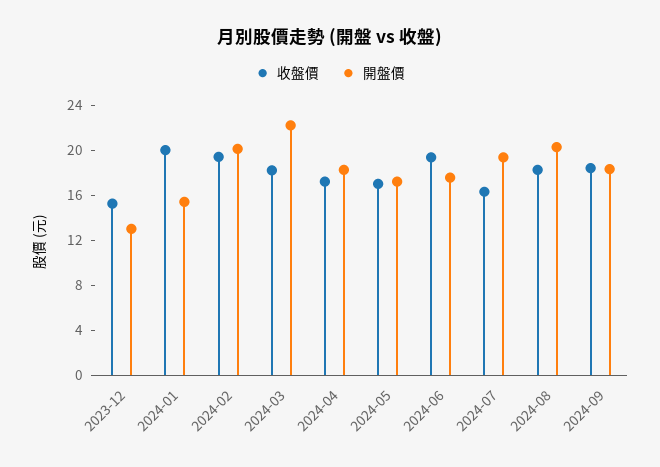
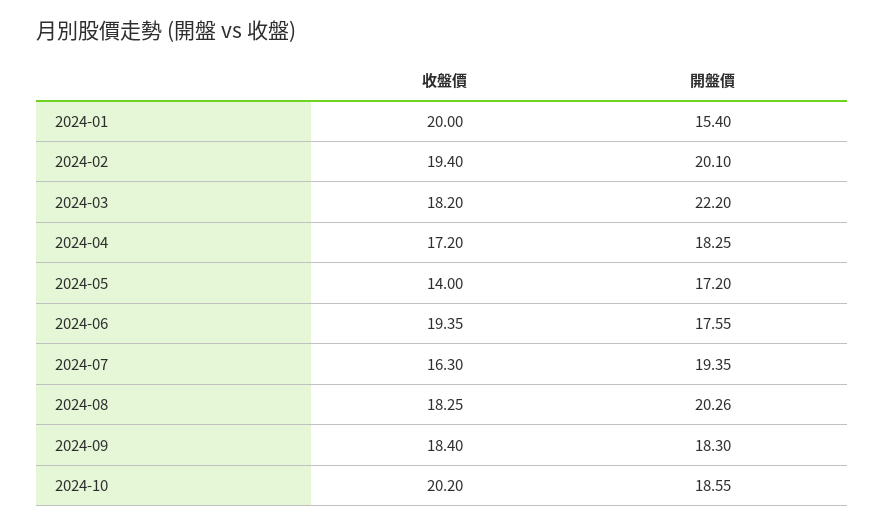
收盤價, 2023-12: 15 -> none
開盤價, 2023-12: 13 -> none
收盤價, 2024-05: 17 -> 14
收盤價, 2024-10: none -> 20.2
開盤價, 2024-10: none -> 18.55

